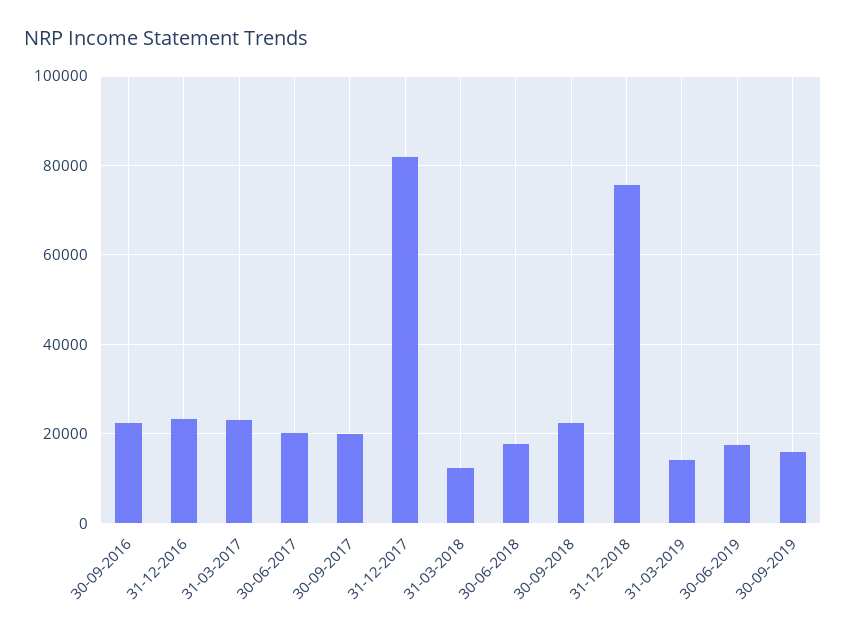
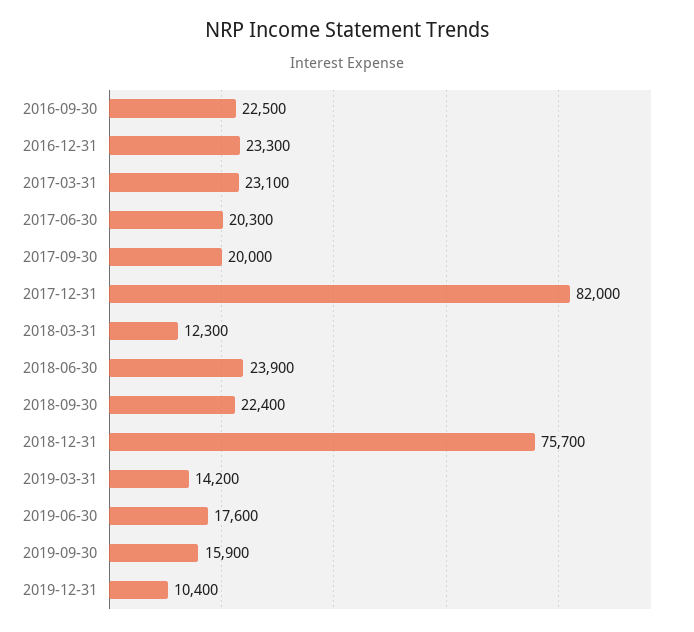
30-06-2018: 18000 -> 23900
2019-12-31: none -> 10400

